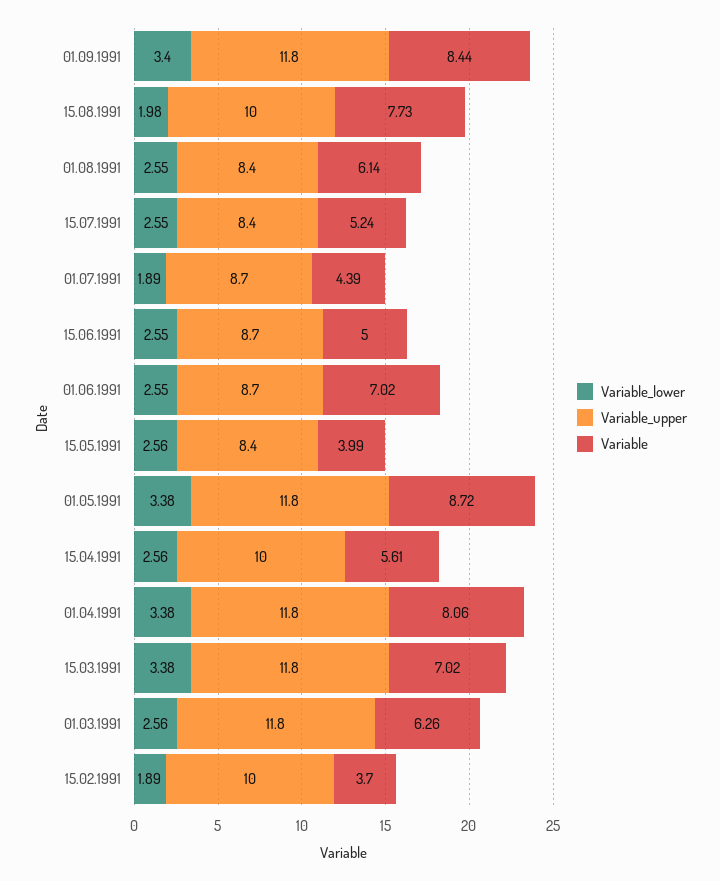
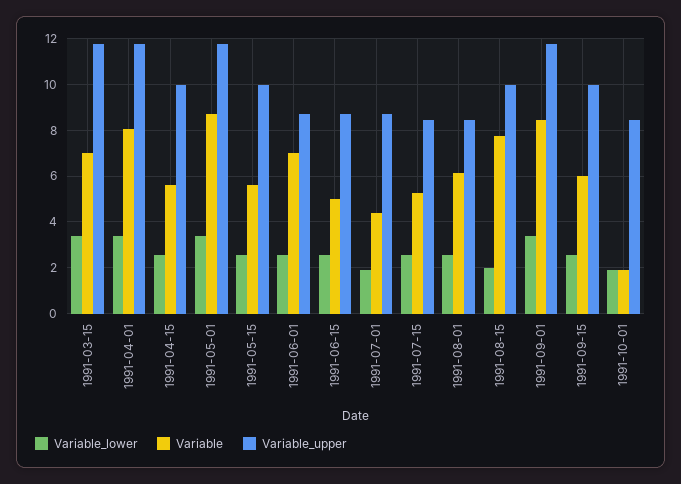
Variable_upper, 15.05.1991: 8.4 -> 10
Variable, 15.05.1991: 3.99 -> 5.5
Variable_lower, 01.03.1991: 2.56 -> none
Variable_upper, 01.03.1991: 11.8 -> none
Variable, 01.03.1991: 6.26 -> none
Variable_lower, 15.02.1991: 1.89 -> none
Variable_upper, 15.02.1991: 10 -> none
Variable, 15.02.1991: 3.7 -> none
Variable_lower, 1991-09-15: none -> 2.5
Variable, 1991-09-15: none -> 6
Variable_upper, 1991-09-15: none -> 10
Variable_lower, 1991-10-01: none -> 2
Variable, 1991-10-01: none -> 2
Variable_upper, 1991-10-01: none -> 8.5

